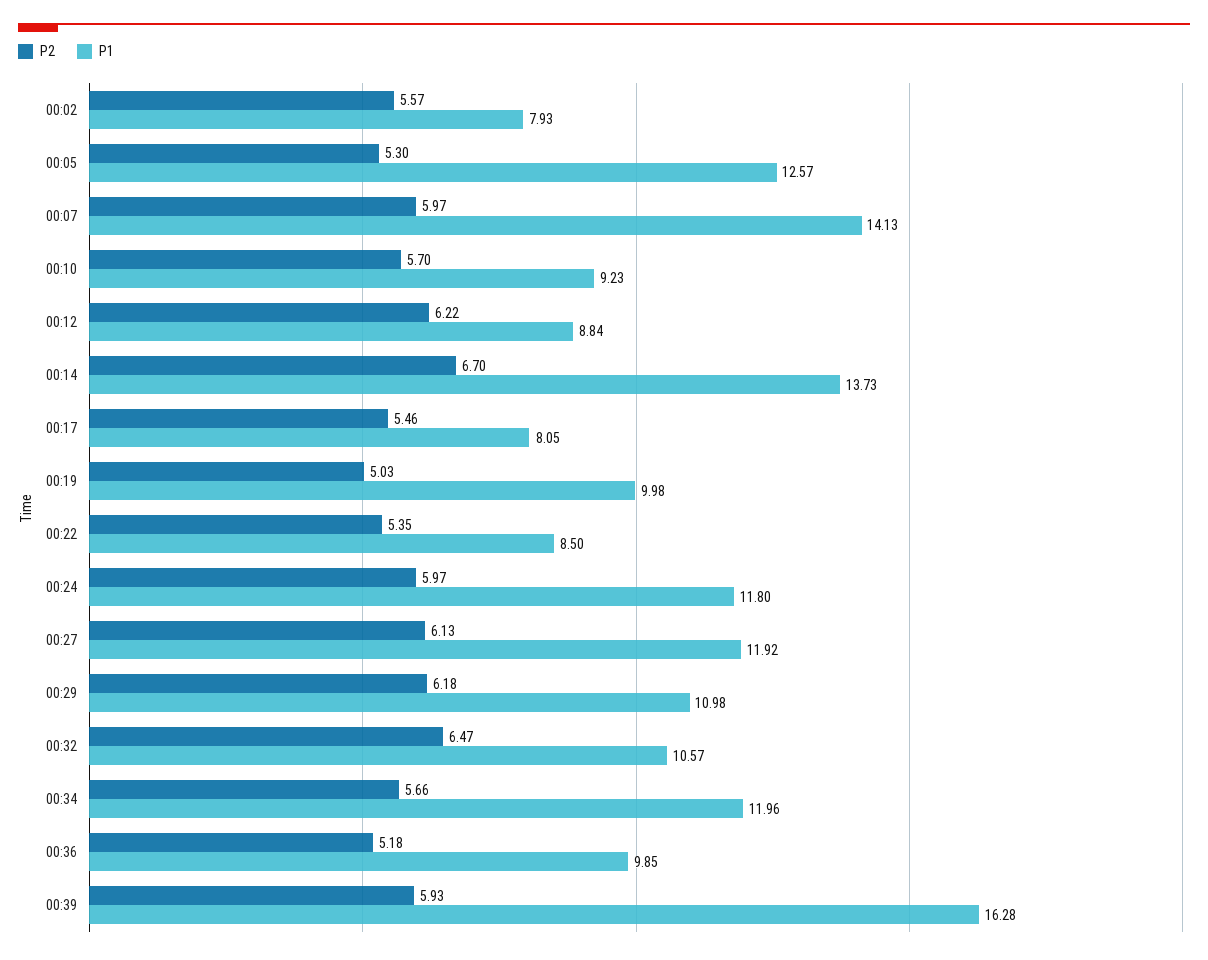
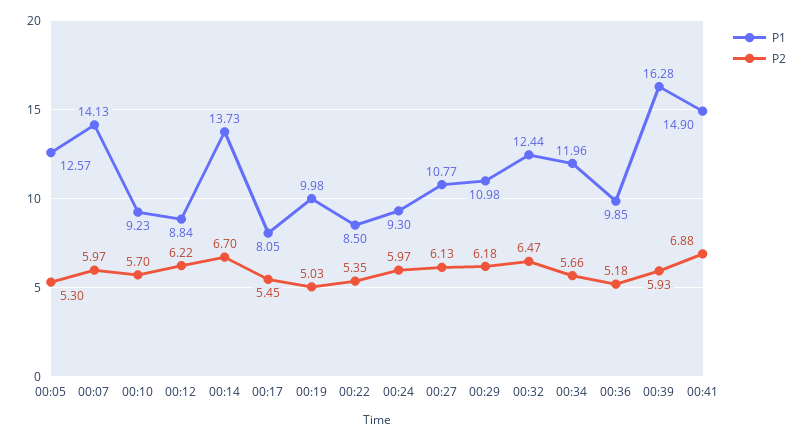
P2, 00:02: 5.57 -> none
P1, 00:02: 7.93 -> none
P2, 00:17: 5.46 -> 5.45
P1, 00:24: 11.8 -> 9.3
P1, 00:27: 11.92 -> 10.77
P1, 00:32: 10.57 -> 12.44
P1, 00:41: none -> 14.9
P2, 00:41: none -> 6.88

